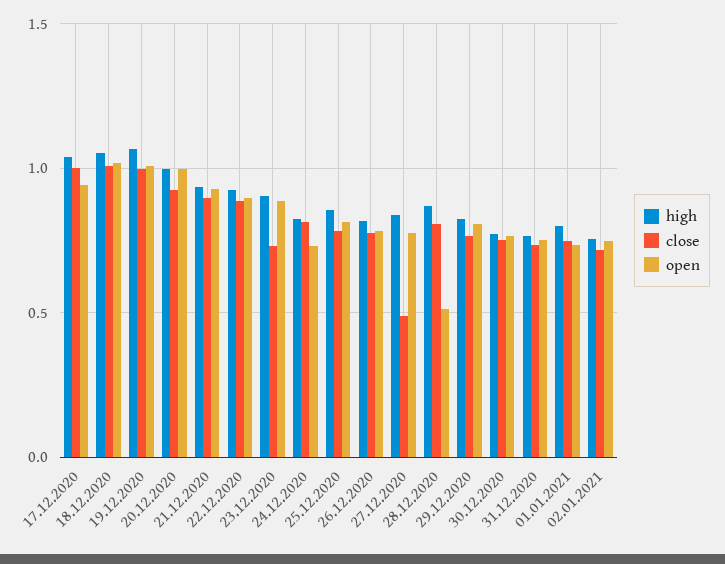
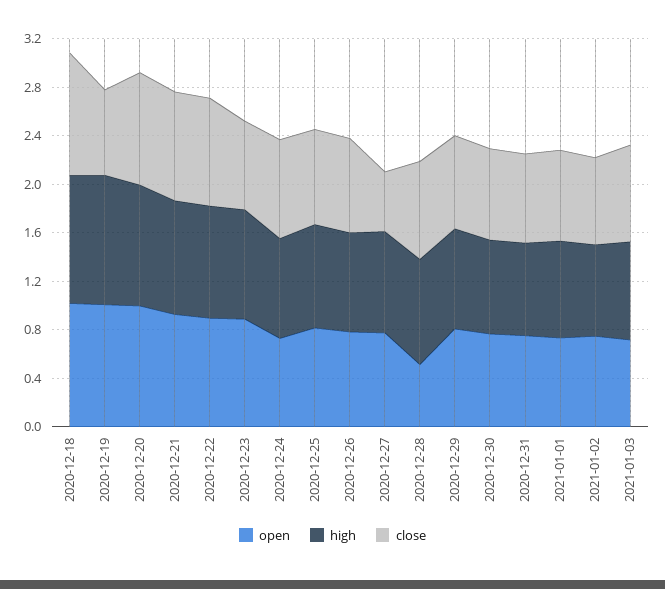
high, 17.12.2020: 1.05 -> none
close, 17.12.2020: 1 -> none
open, 17.12.2020: 0.95 -> none
close, 19.12.2020: 1 -> 0.7
open, 2021-01-03: none -> 0.7
high, 2021-01-03: none -> 0.8
close, 2021-01-03: none -> 0.8

